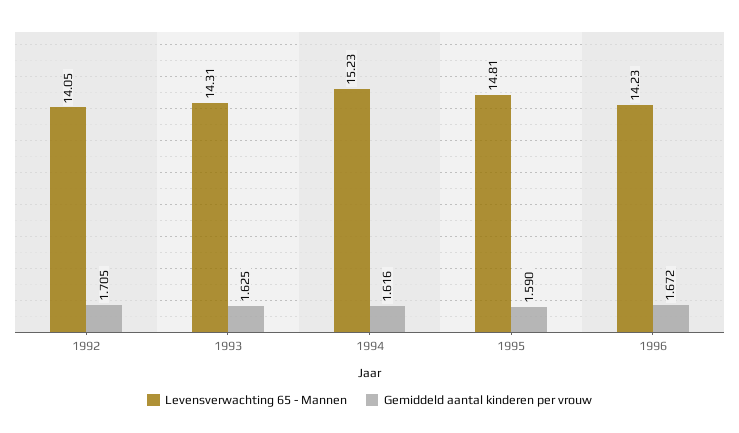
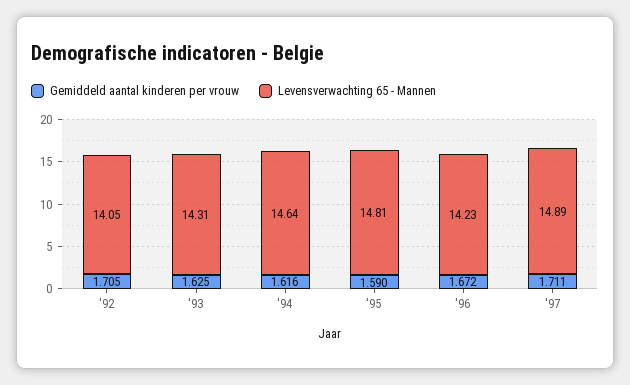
Levensverwachting 65 - Mannen, 1994: 15.23 -> 14.64
Gemiddeld aantal kinderen per vrouw, '97: none -> 1.711
Levensverwachting 65 - Mannen, '97: none -> 14.89

